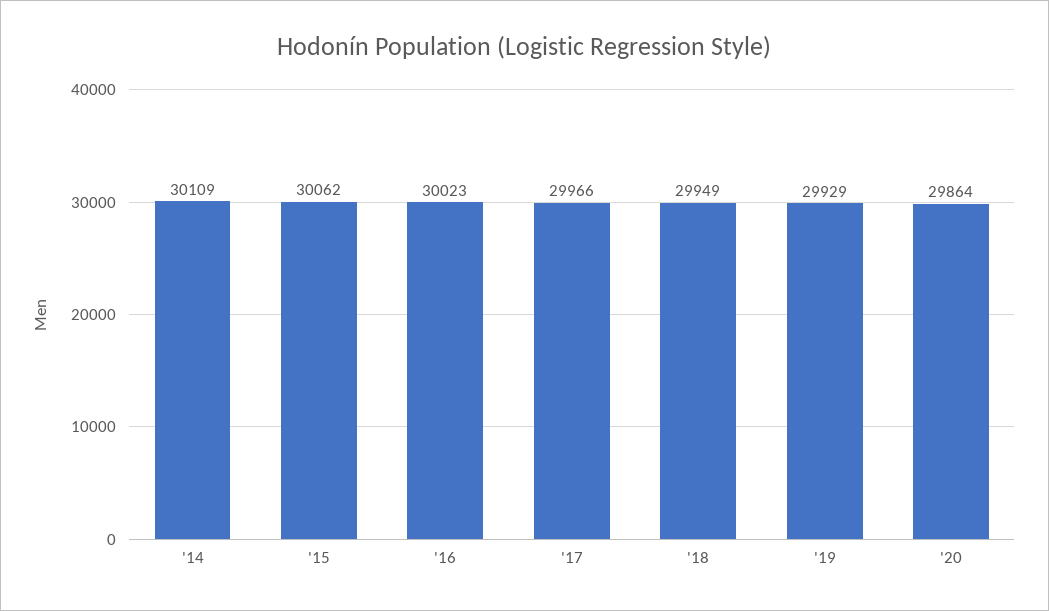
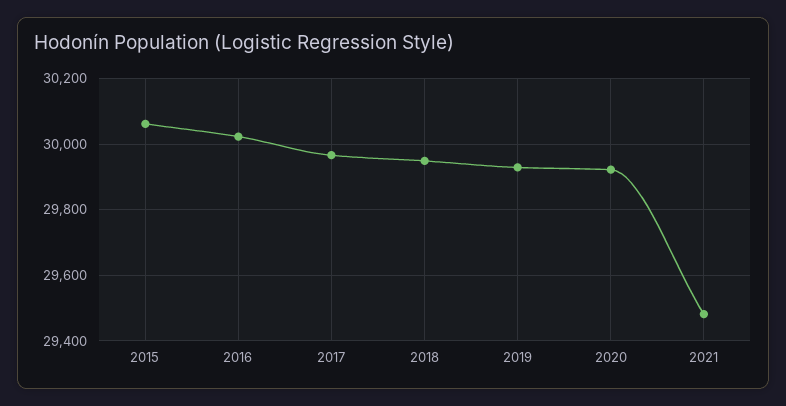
'14: 30109 -> none
'20: 29864 -> 29920
2021: none -> 29480

